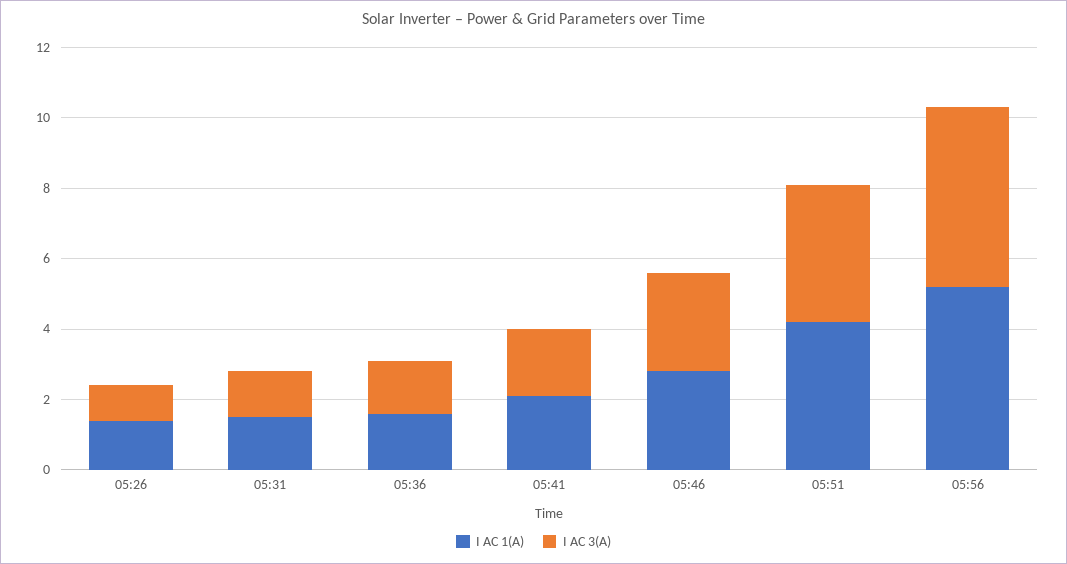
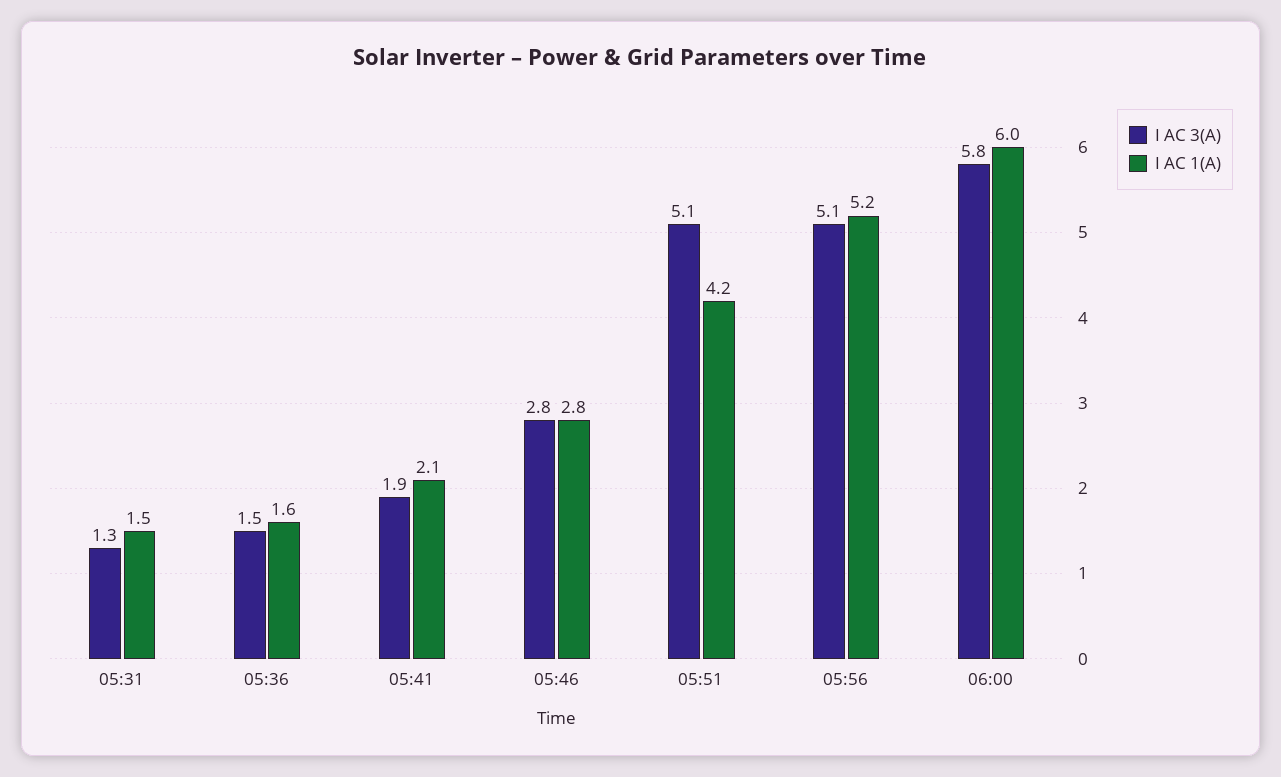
I AC 1(A), 05:26: 1.5 -> none
I AC 3(A), 05:26: 1 -> none
I AC 3(A), 05:51: 4 -> 5.1
I AC 3(A), 06:00: none -> 5.8
I AC 1(A), 06:00: none -> 6

